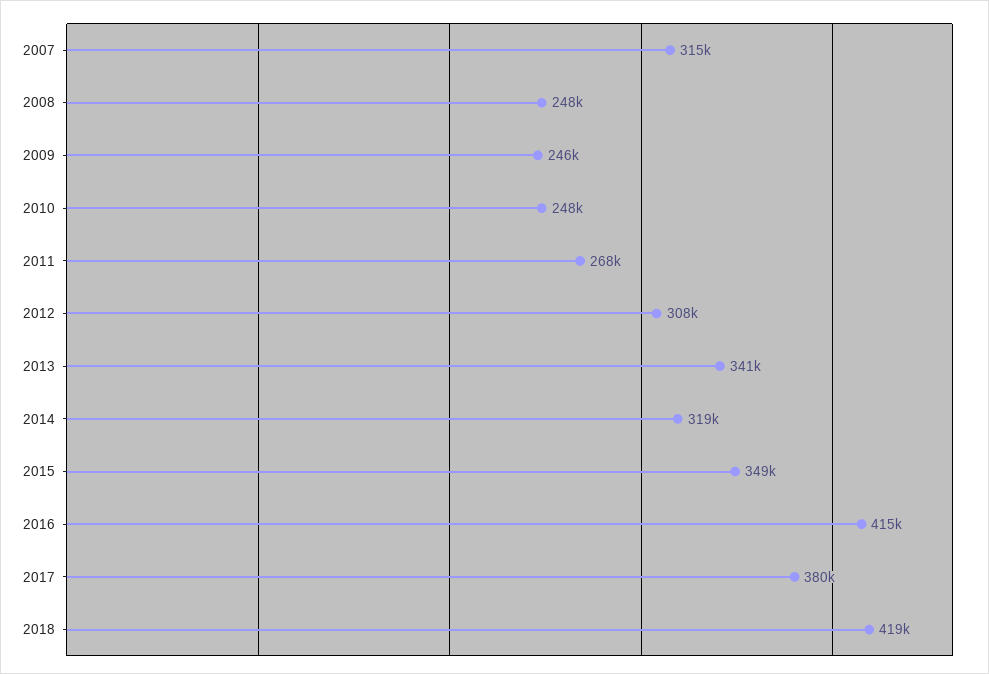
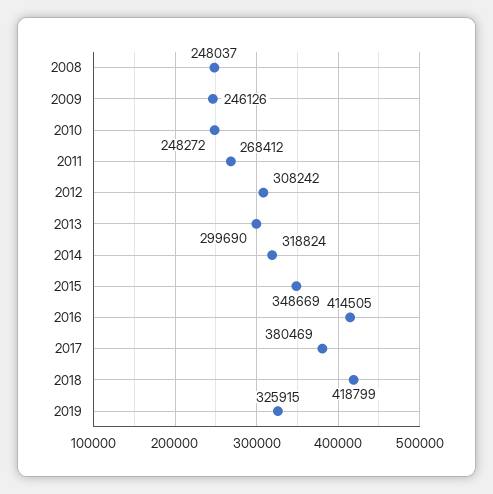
2007: 315000 -> none
2013: 341000 -> 299690
2019: none -> 325915

